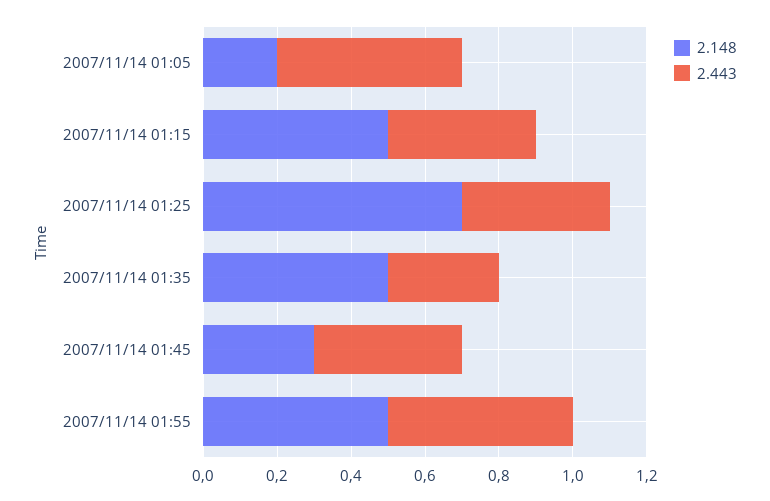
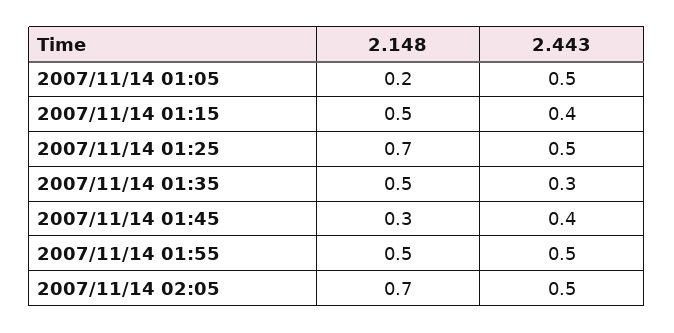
2.443, 2007/11/14 01:25: 0.4 -> 0.5
2.148, 2007/11/14 02:05: none -> 0.7
2.443, 2007/11/14 02:05: none -> 0.5

